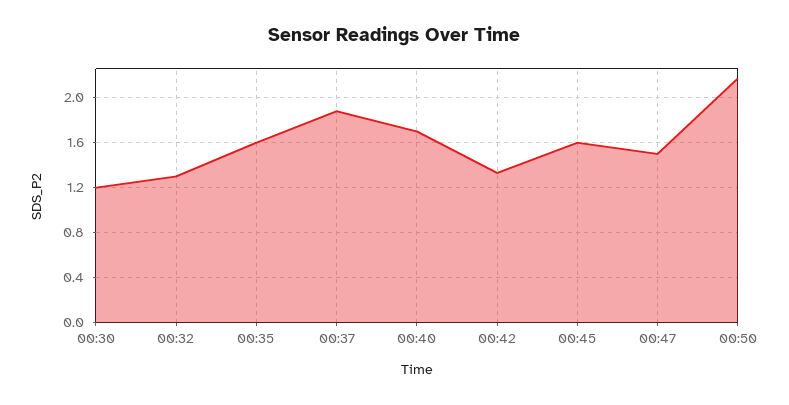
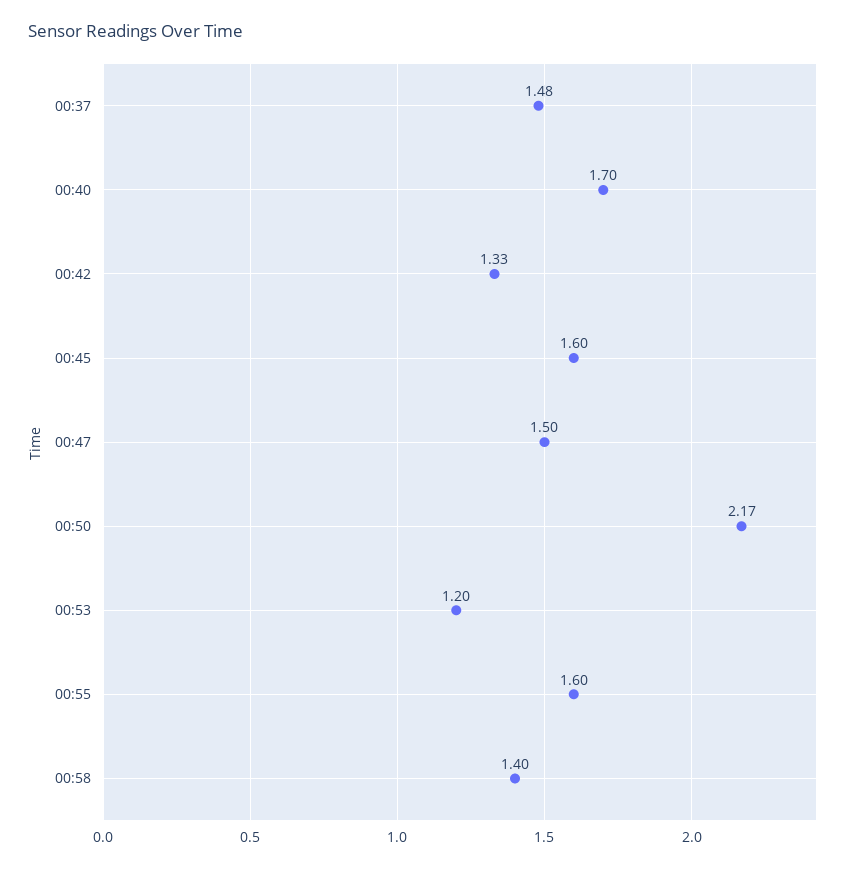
00:30: 1.2 -> none
00:32: 1.3 -> none
00:35: 1.6 -> none
00:37: 1.9 -> 1.48
00:53: none -> 1.2
00:55: none -> 1.6
00:58: none -> 1.4

